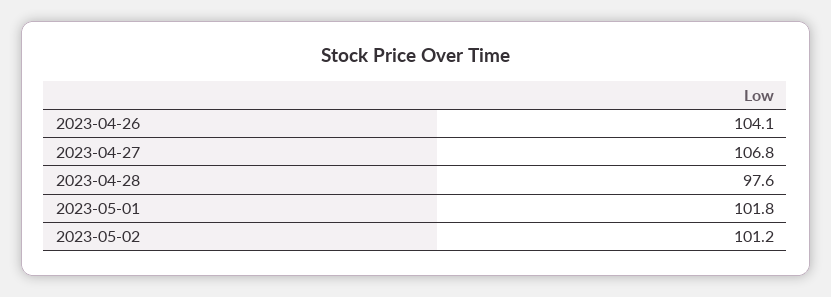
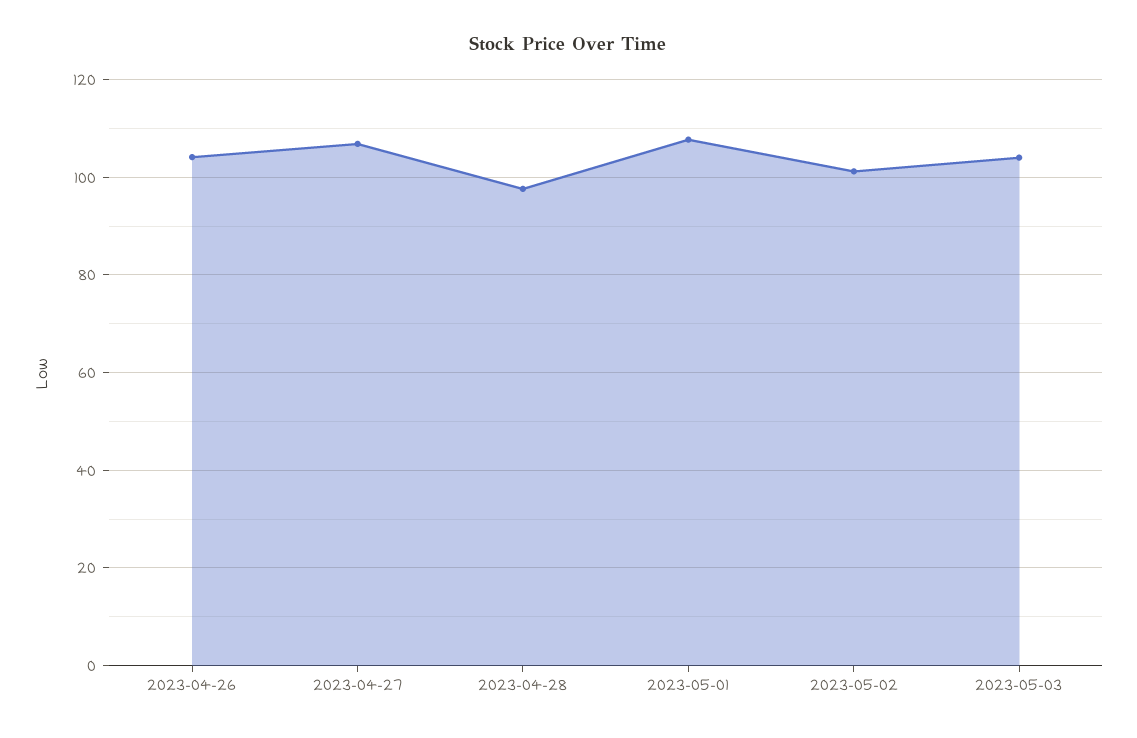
2023-05-01: 101.8 -> 108
2023-05-03: none -> 104

